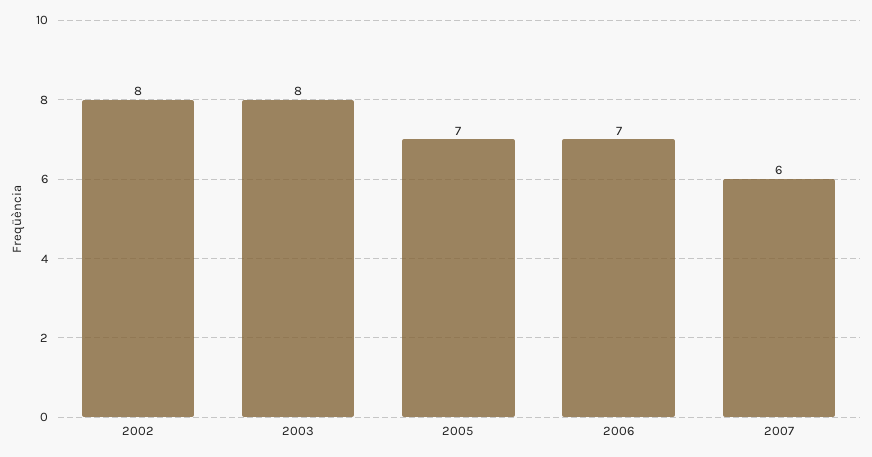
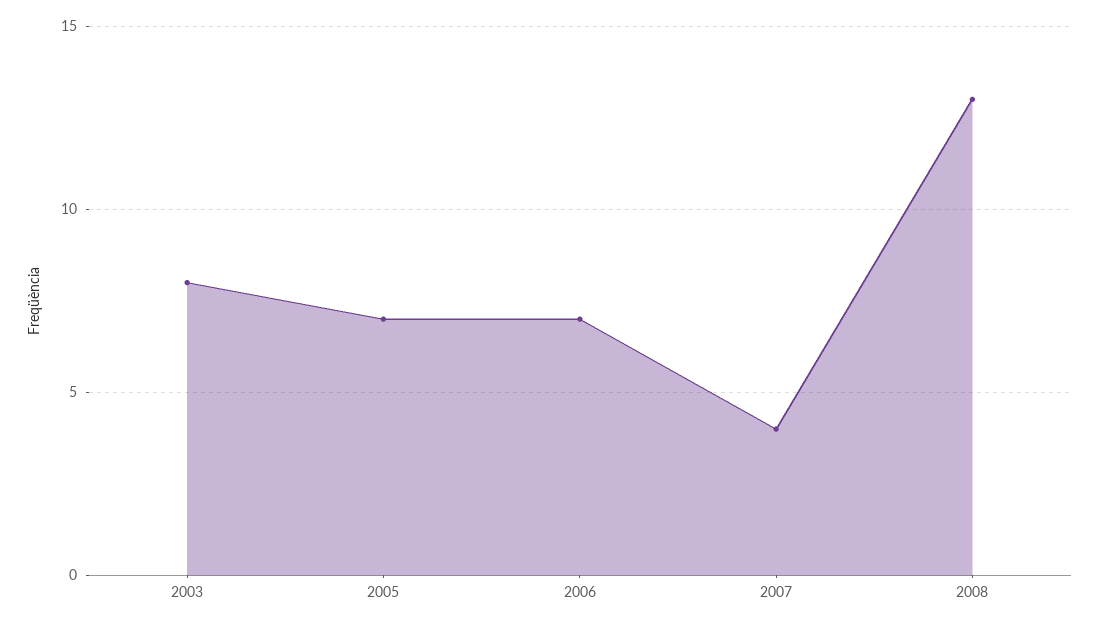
2002: 8 -> none
2007: 6 -> 4
2008: none -> 13

